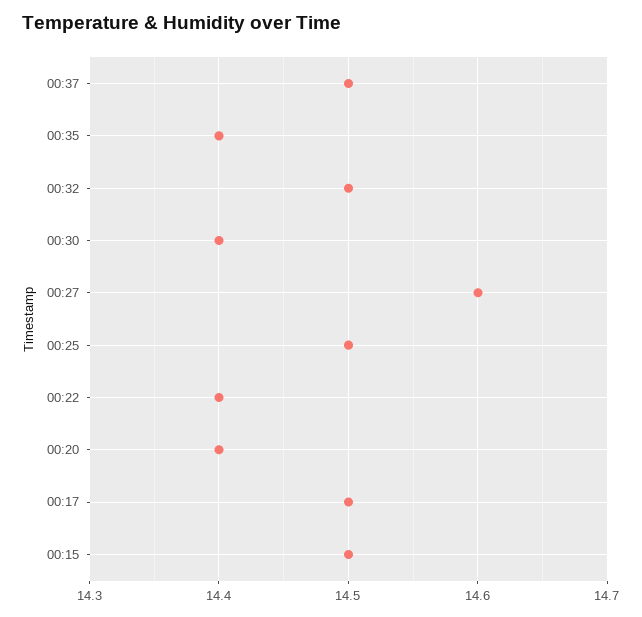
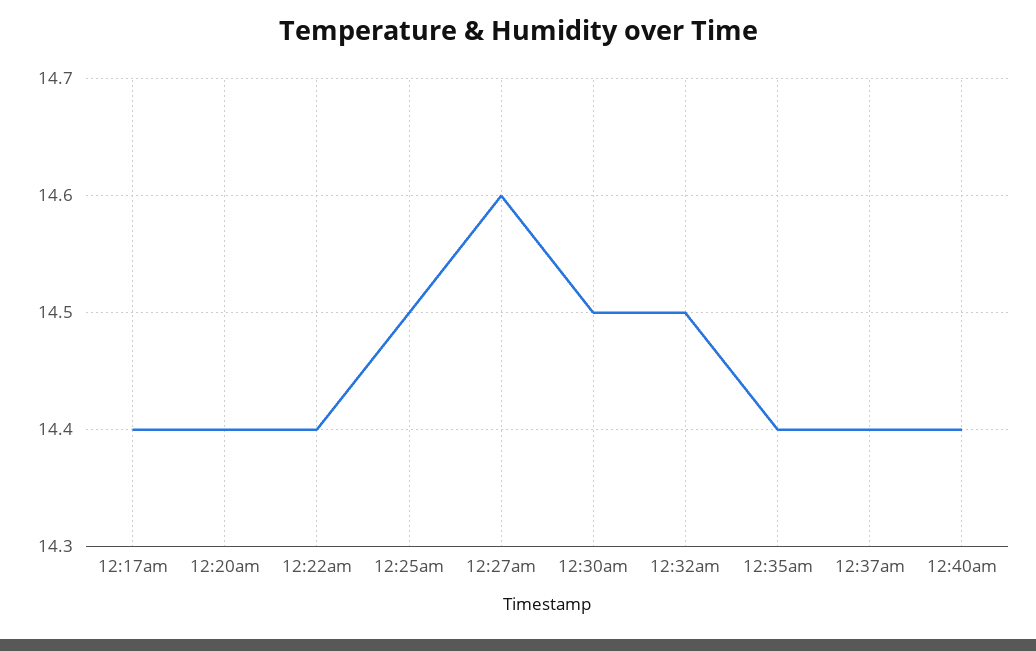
00:37: 14.5 -> 14.4
00:30: 14.4 -> 14.5
00:17: 14.5 -> 14.4
00:15: 14.5 -> none
12:40am: none -> 14.4

